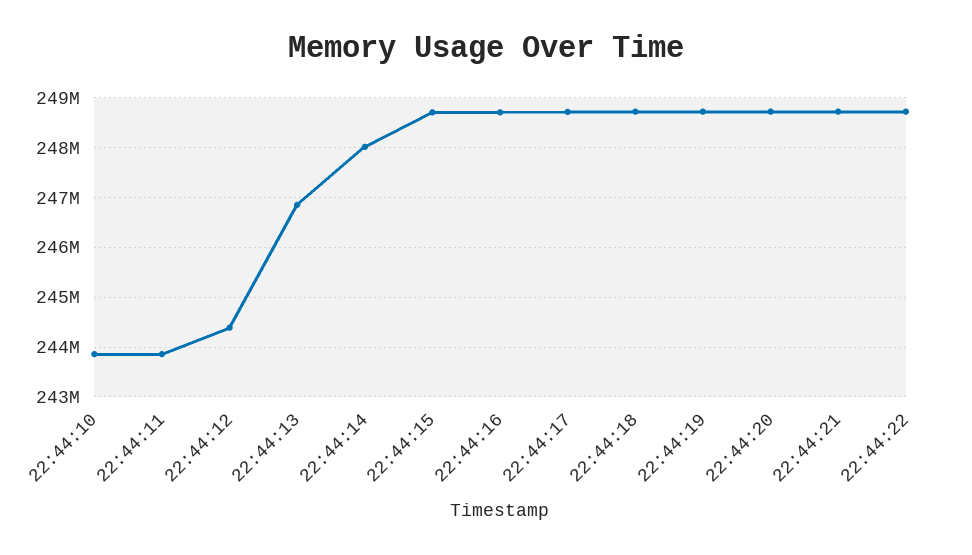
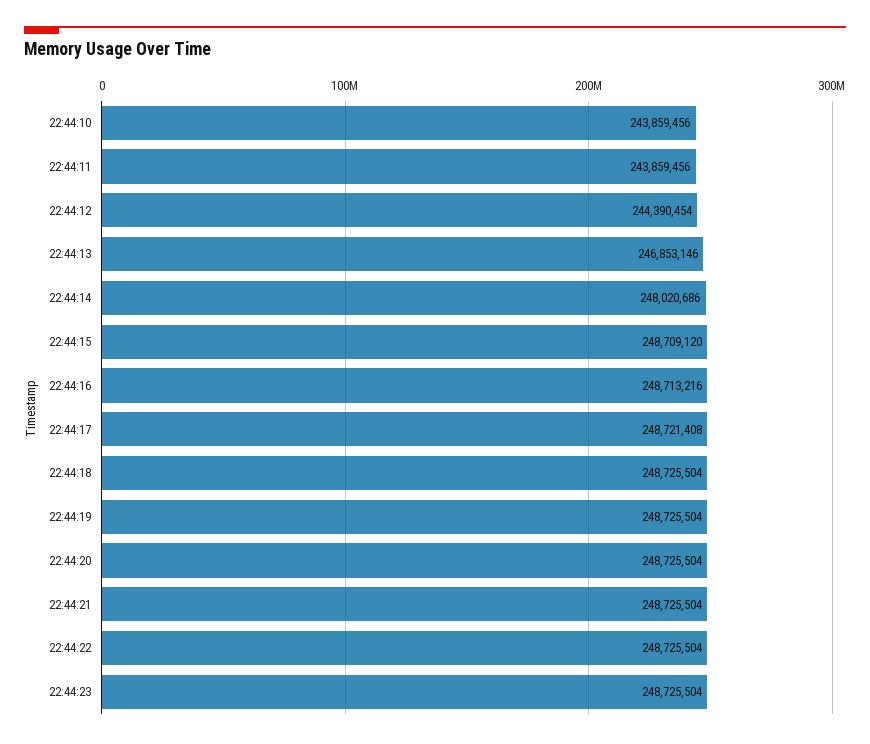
22:44:23: none -> 248725504

